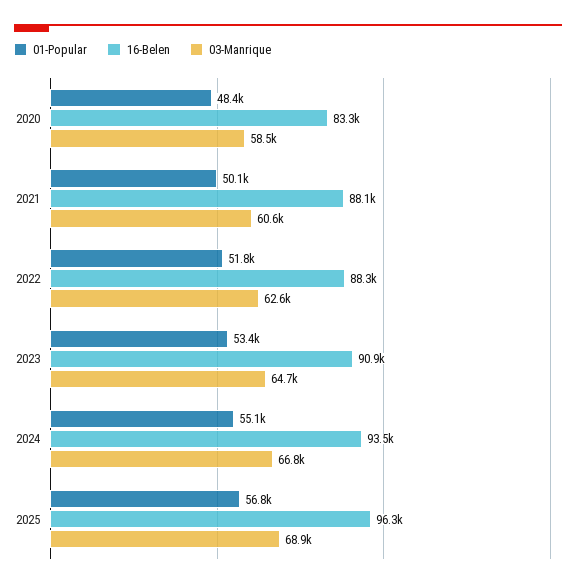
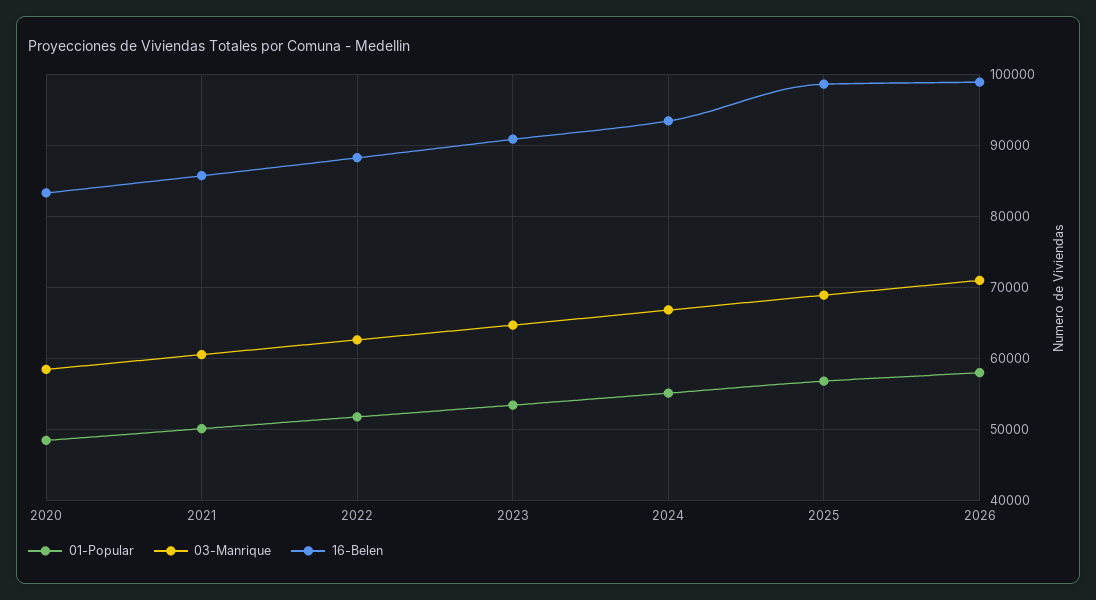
16-Belen, 2021: 88100 -> 86000
16-Belen, 2025: 96300 -> 99000
01-Popular, 2026: none -> 58000
03-Manrique, 2026: none -> 71000
16-Belen, 2026: none -> 99000

